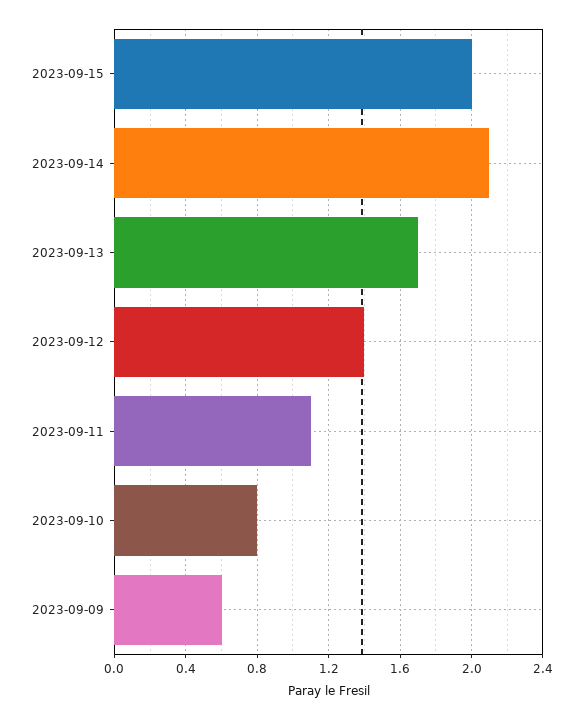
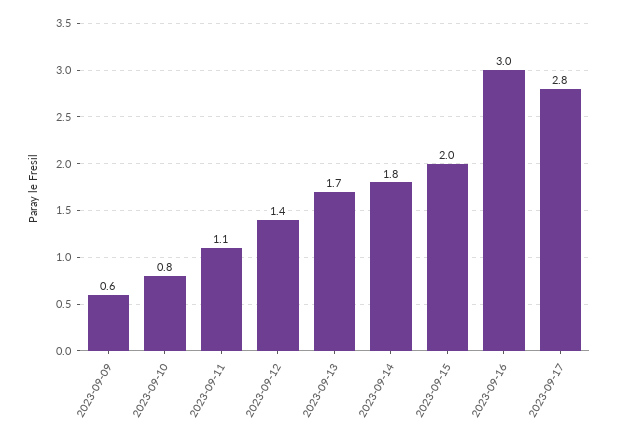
2023-09-14: 2.1 -> 1.8
2023-09-16: none -> 3
2023-09-17: none -> 2.8

